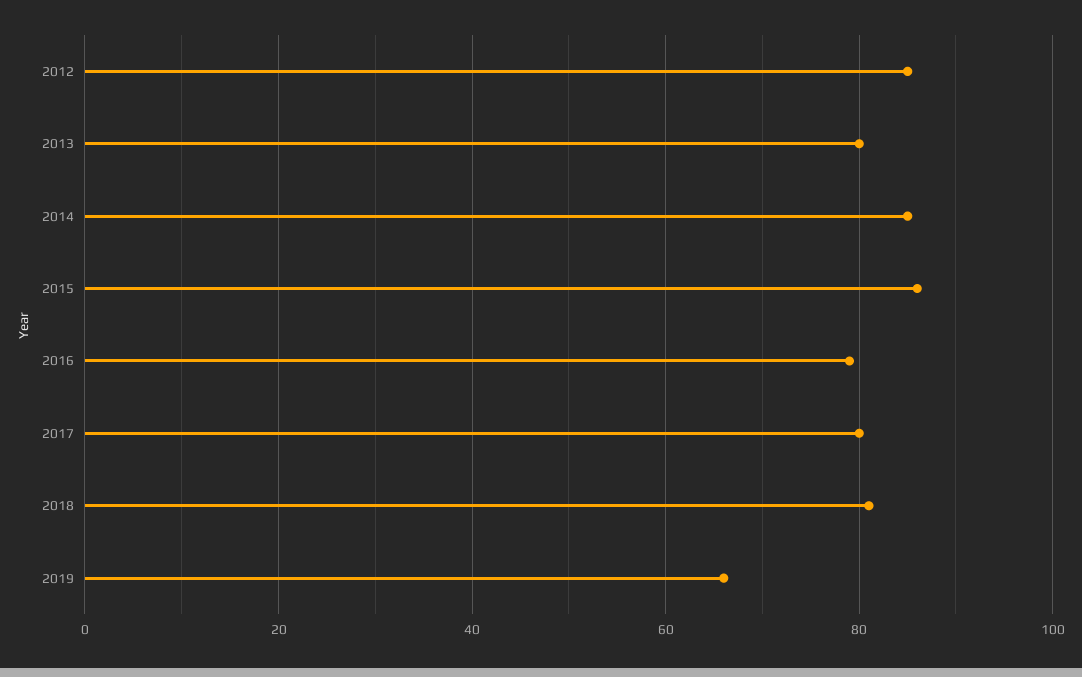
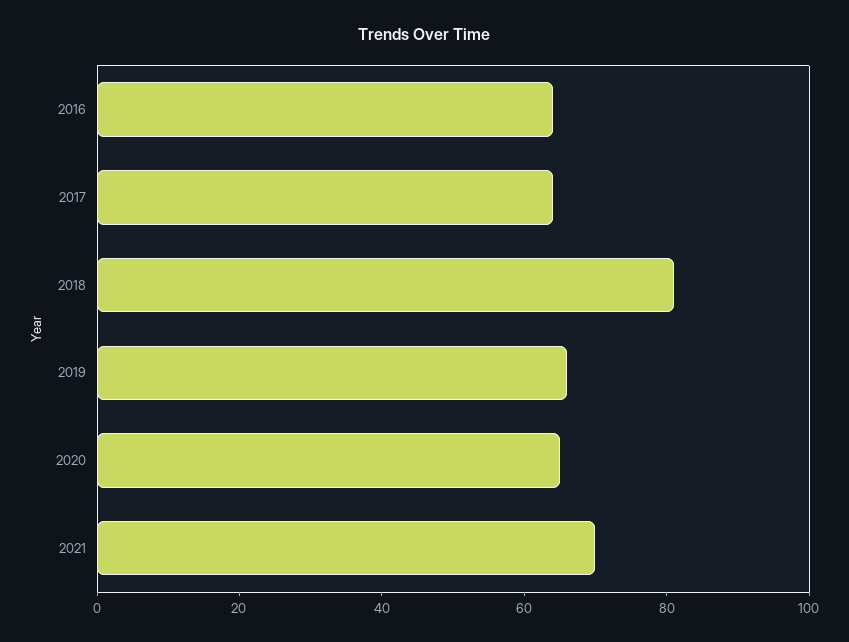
2012: 85 -> none
2013: 80 -> none
2014: 85 -> none
2015: 85 -> none
2016: 80 -> 65
2017: 80 -> 65
2020: none -> 65
2021: none -> 70

